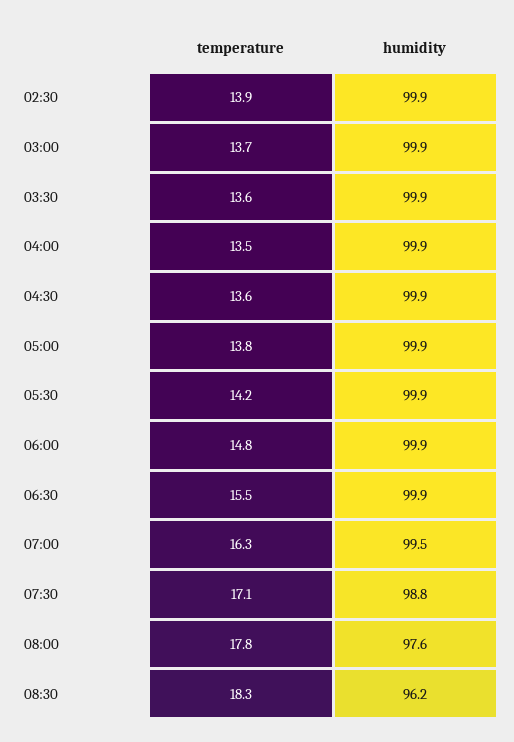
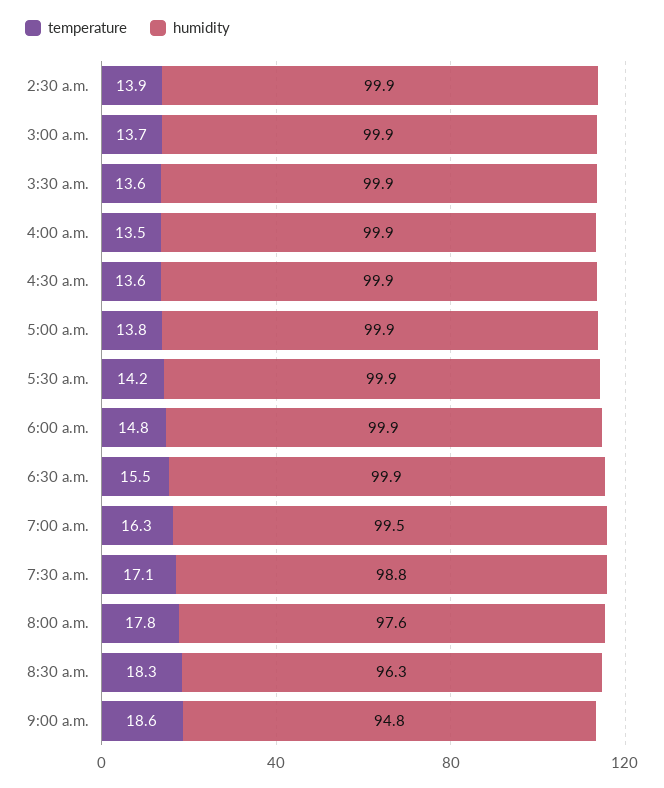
humidity, 08:30: 96.2 -> 96.3
temperature, 9:00 a.m.: none -> 18.6
humidity, 9:00 a.m.: none -> 94.8

